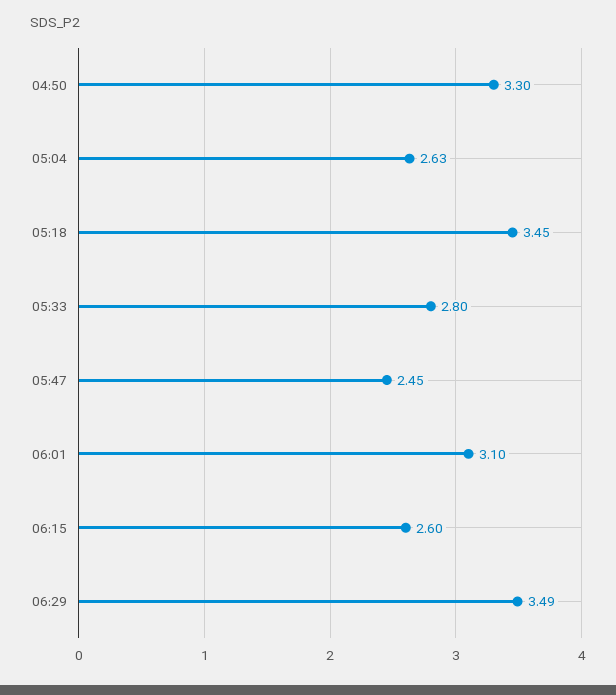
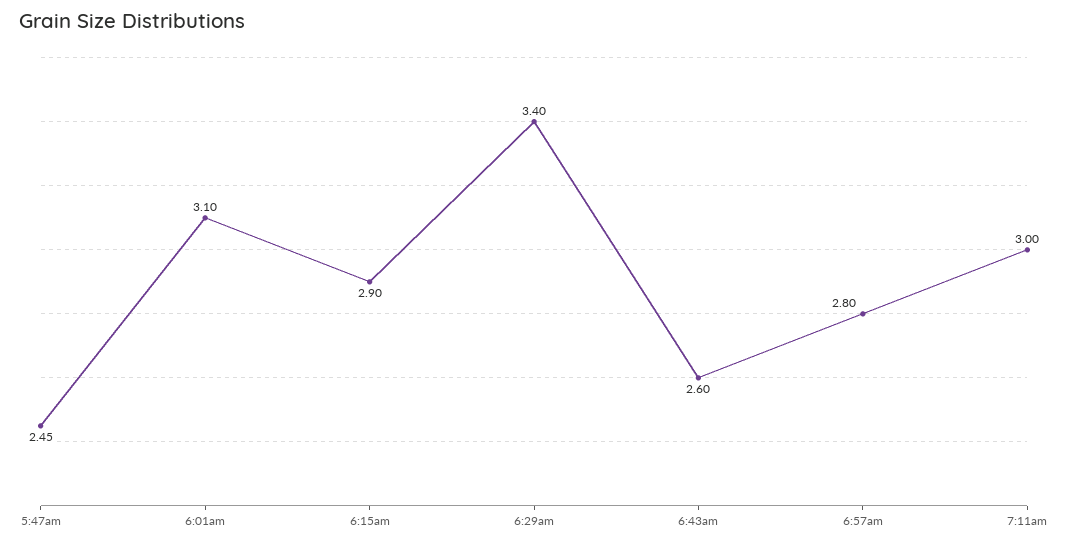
04:50: 3.3 -> none
05:04: 2.63 -> none
05:18: 3.45 -> none
05:33: 2.8 -> none
06:15: 2.6 -> 2.9
06:29: 3.49 -> 3.4
6:43am: none -> 2.6
6:57am: none -> 2.8
7:11am: none -> 3

